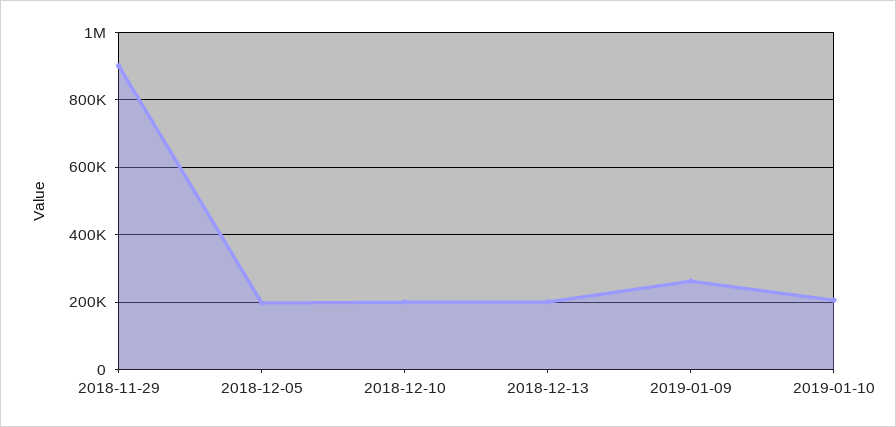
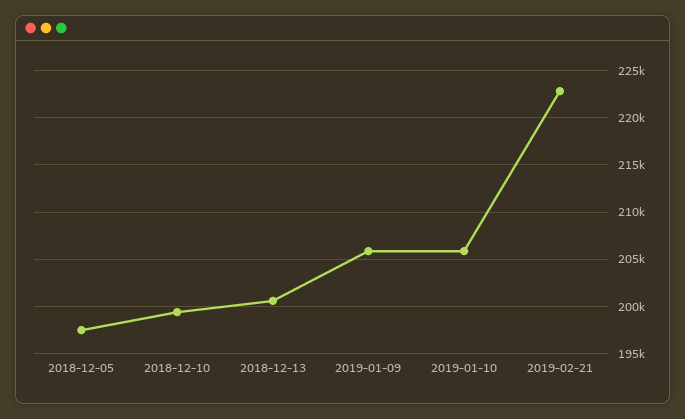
2018-11-29: 900000 -> none
2019-01-09: 260000 -> 206000
2019-02-21: none -> 223000

